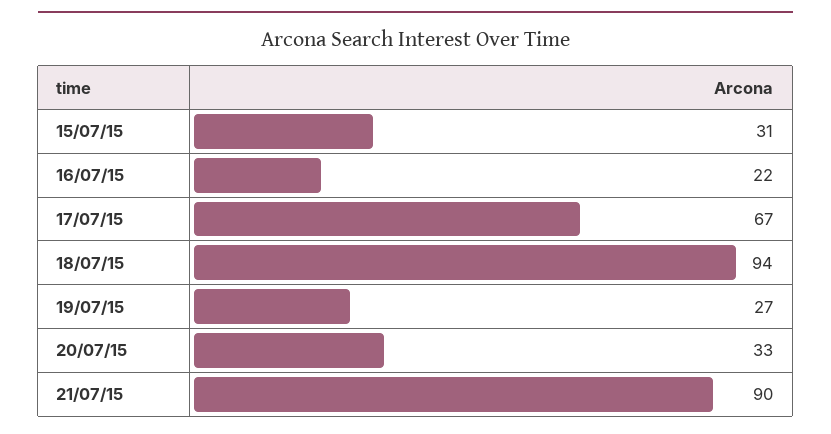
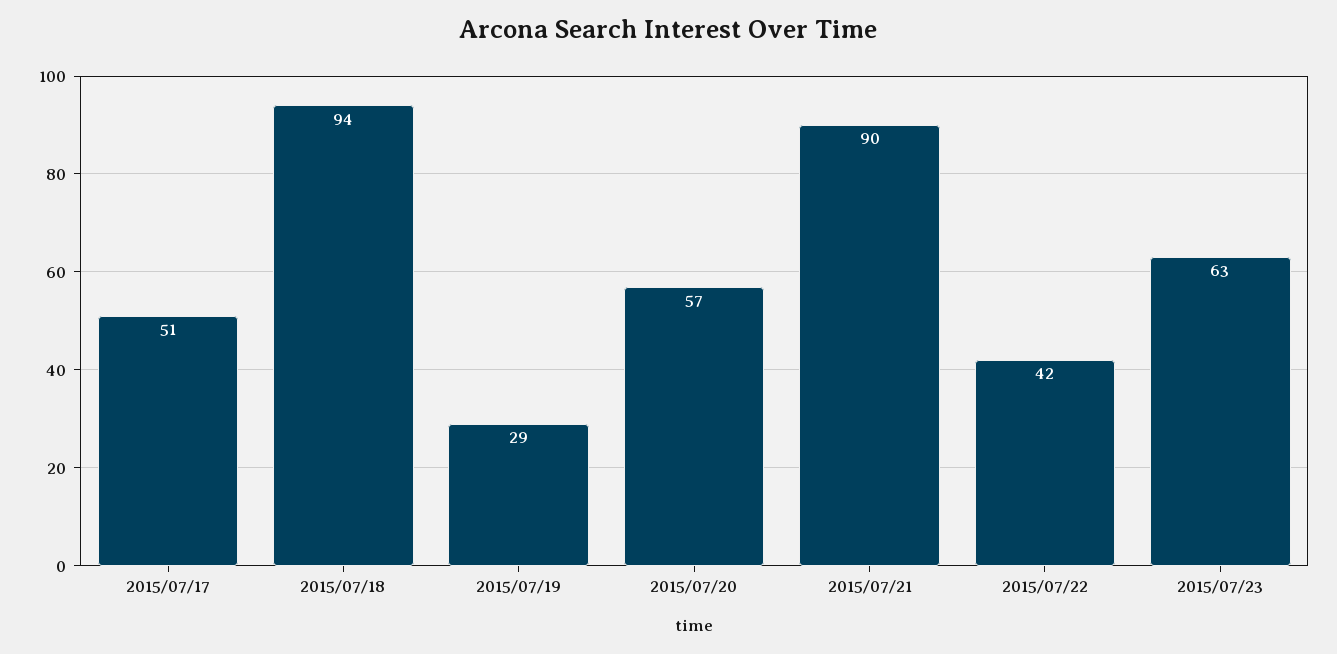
15/07/15: 31 -> none
16/07/15: 22 -> none
17/07/15: 67 -> 51
19/07/15: 27 -> 29
20/07/15: 33 -> 57
2015/07/22: none -> 42
2015/07/23: none -> 63

